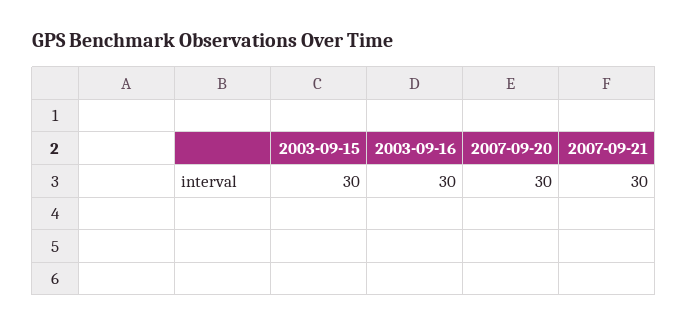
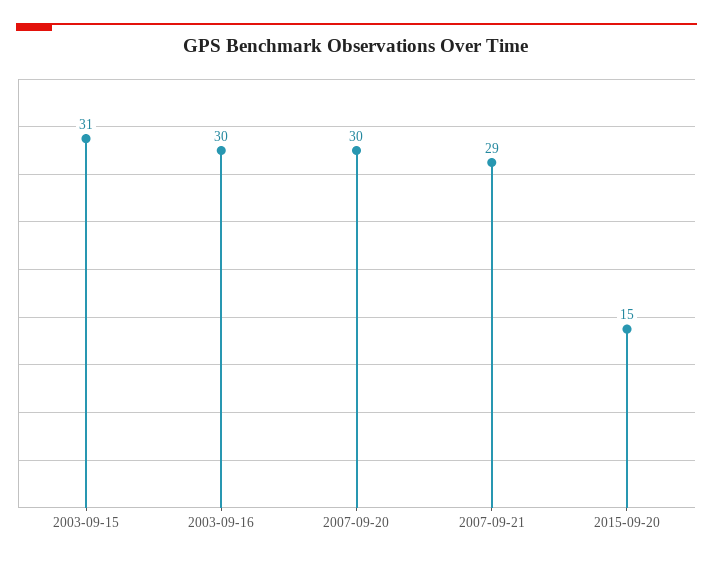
2003-09-15: 30 -> 31
2007-09-21: 30 -> 29
2015-09-20: none -> 15

